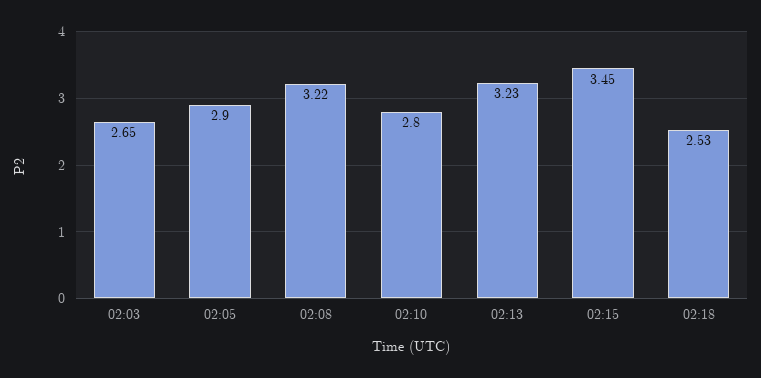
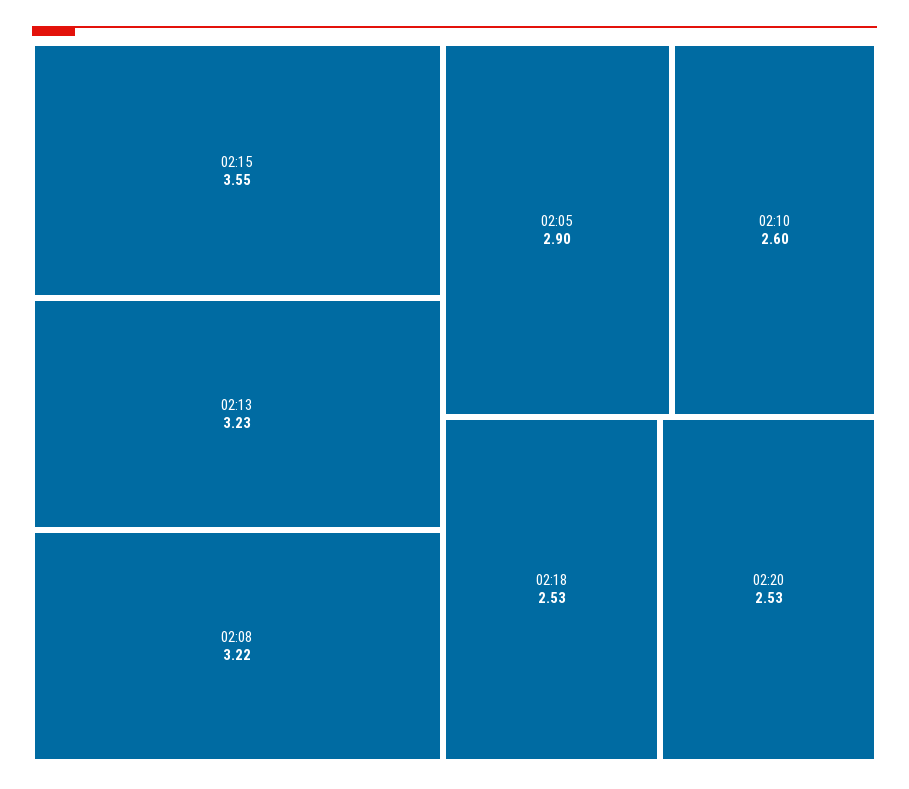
02:03: 2.65 -> none
02:10: 2.8 -> 2.6
02:15: 3.45 -> 3.55
02:20: none -> 2.53

